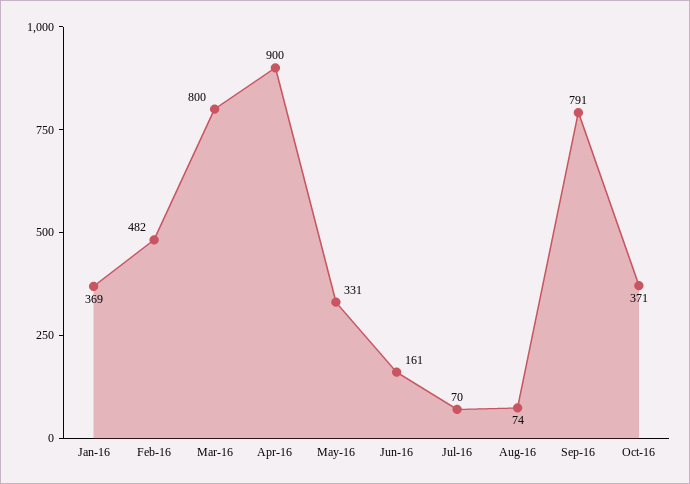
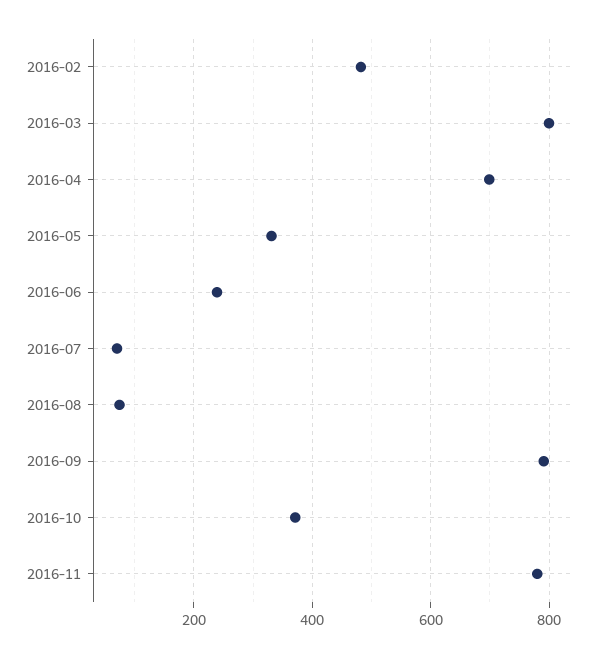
Jan-16: 369 -> none
Apr-16: 900 -> 700
Jun-16: 161 -> 240
2016-11: none -> 780

